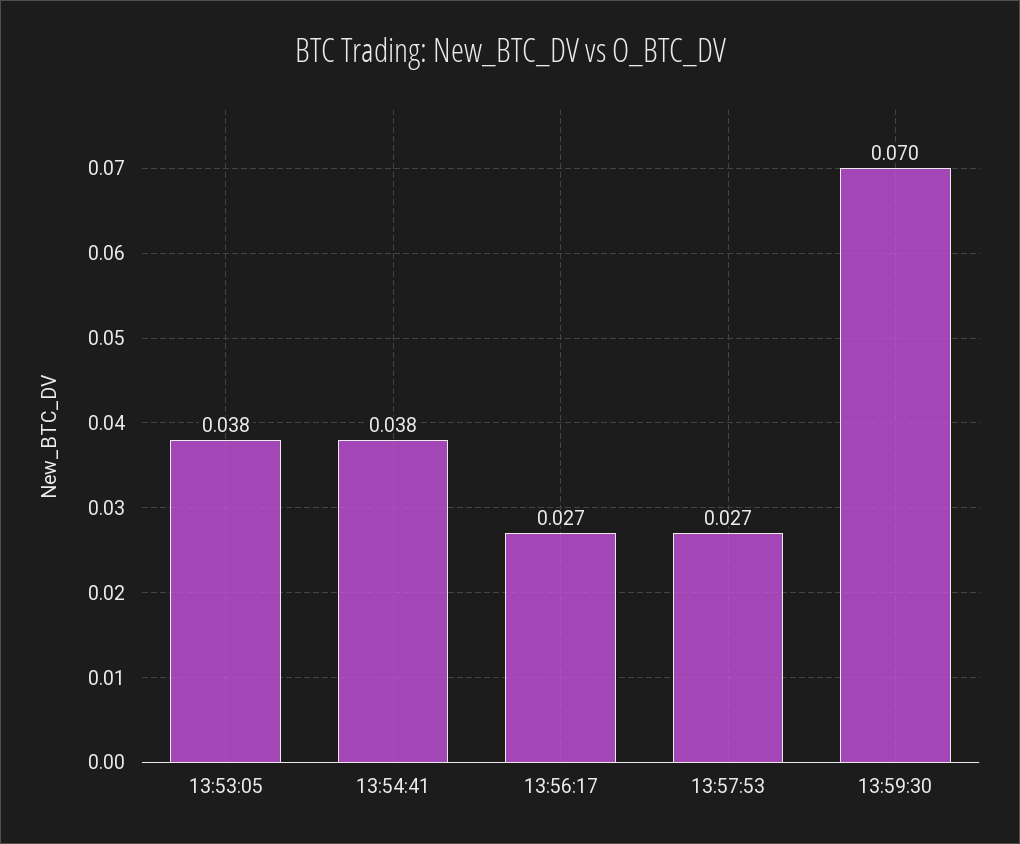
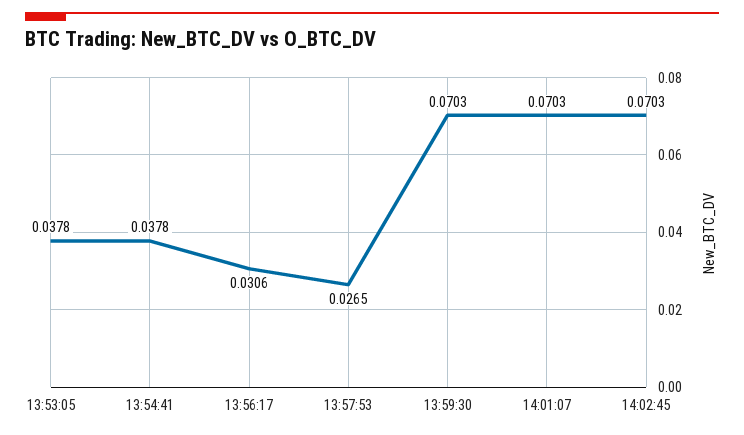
13:56:17: 0.027 -> 0.0306
14:01:07: none -> 0.0703
14:02:45: none -> 0.0703

